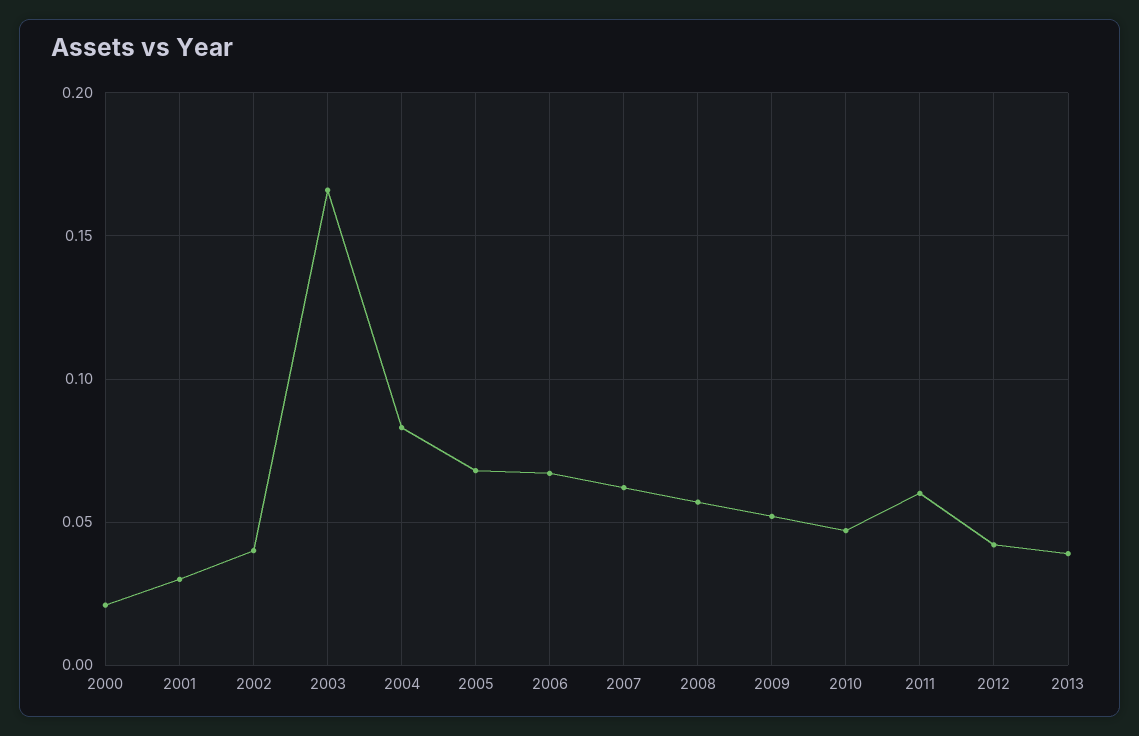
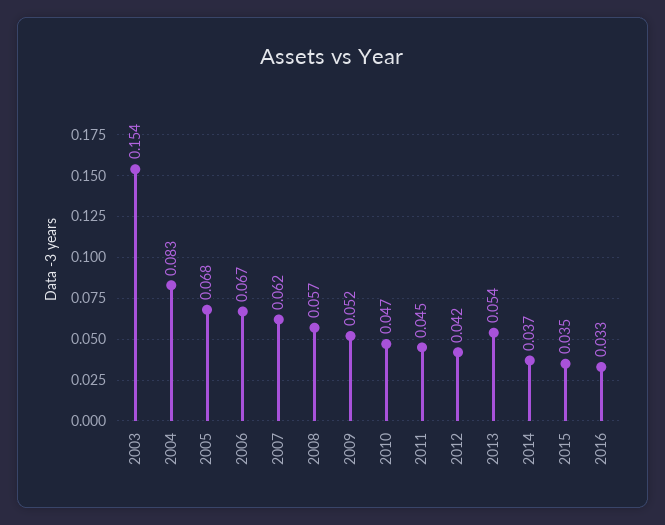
2000: 0.02 -> none
2001: 0.03 -> none
2002: 0.04 -> none
2003: 0.165 -> 0.154
2011: 0.06 -> 0.045
2013: 0.04 -> 0.054
2014: none -> 0.037
2015: none -> 0.035
2016: none -> 0.033

